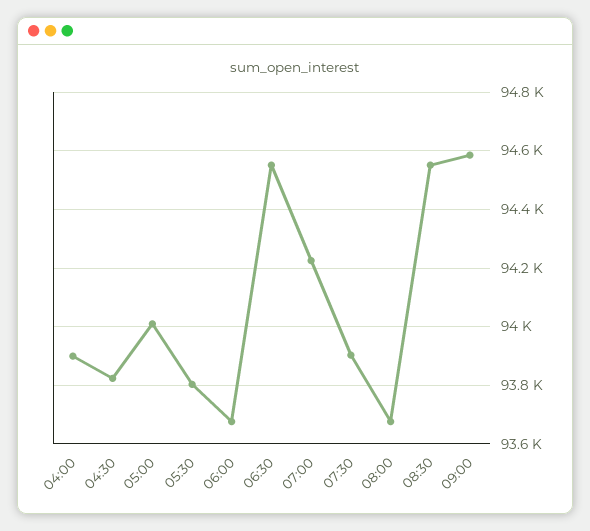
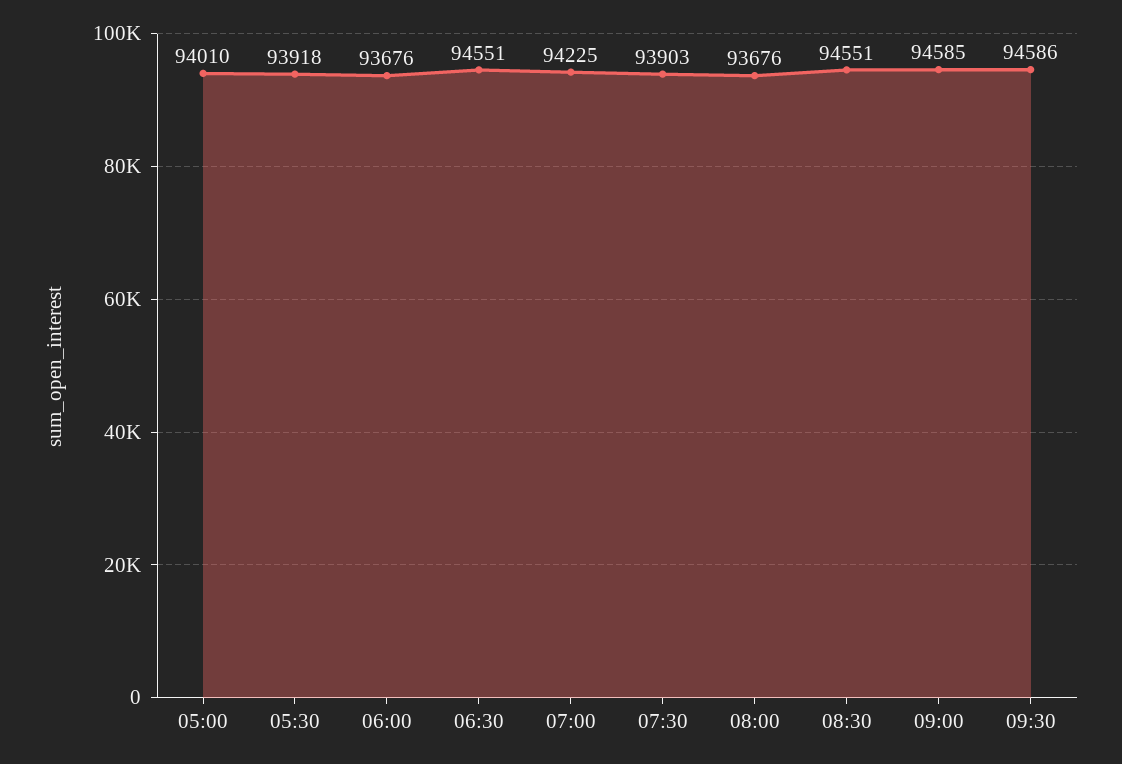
04:00: 93900 -> none
04:30: 93825 -> none
05:30: 93800 -> 93918
09:30: none -> 94586

